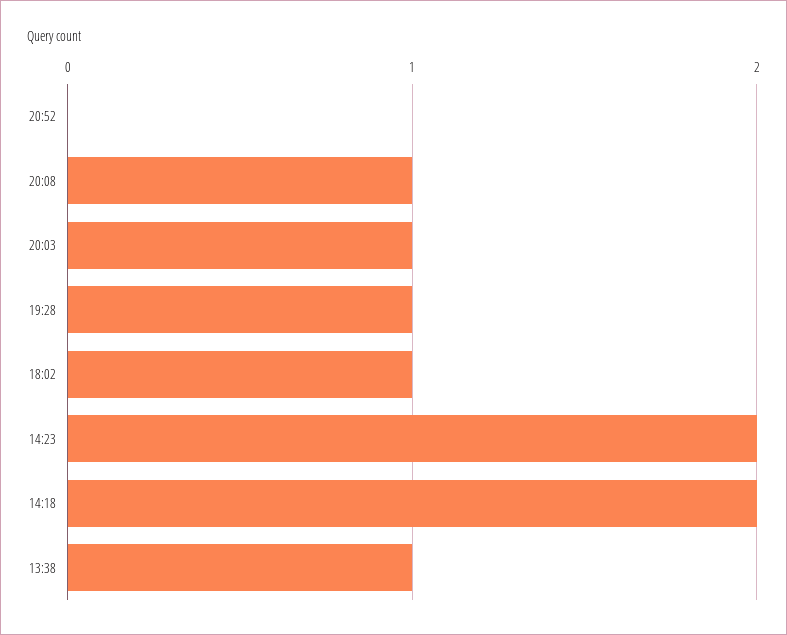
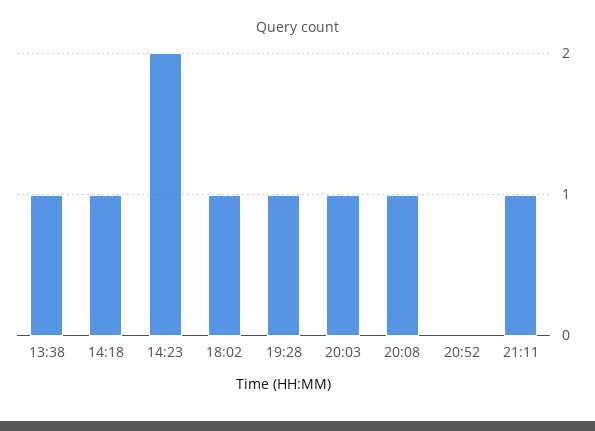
14:18: 2 -> 1
21:11: none -> 1

